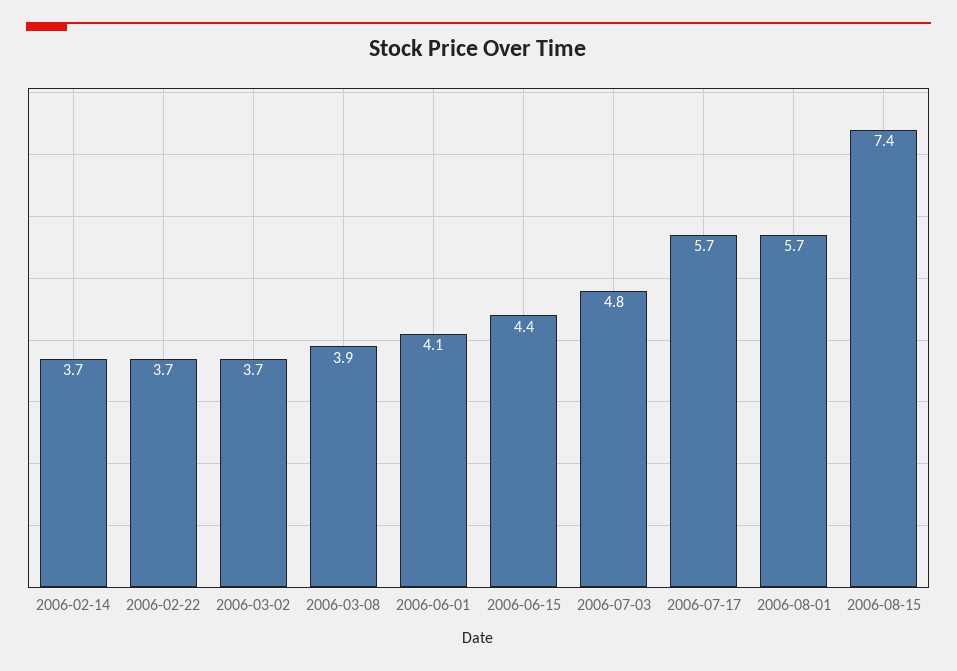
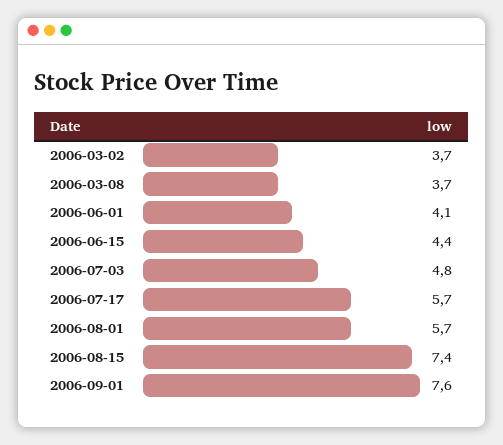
2006-02-14: 3.7 -> none
2006-02-22: 3.7 -> none
2006-03-08: 3.9 -> 3.7
2006-09-01: none -> 7.6

